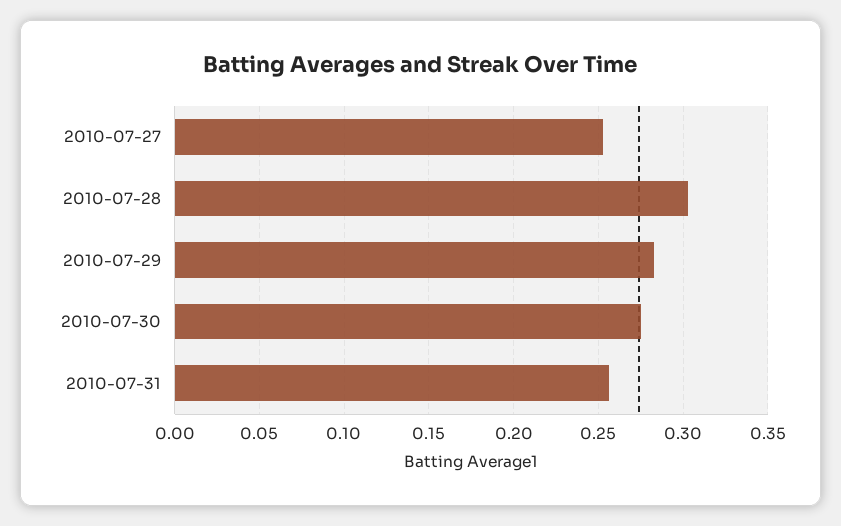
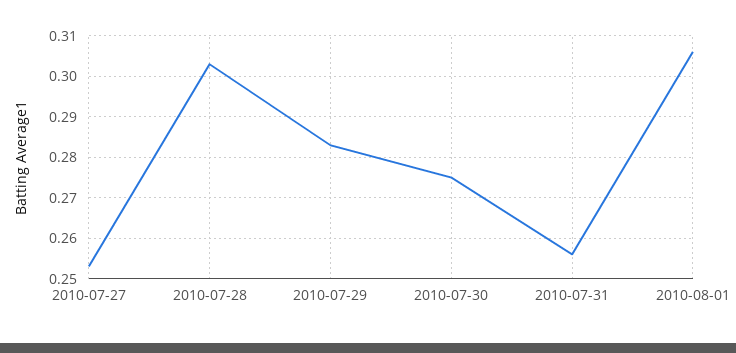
2010-08-01: none -> 0.305

